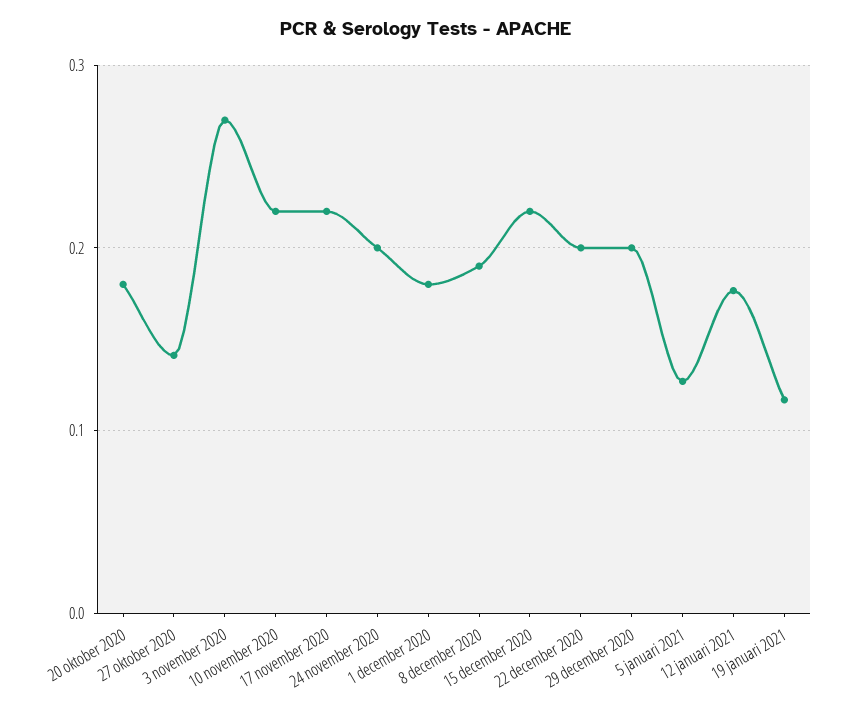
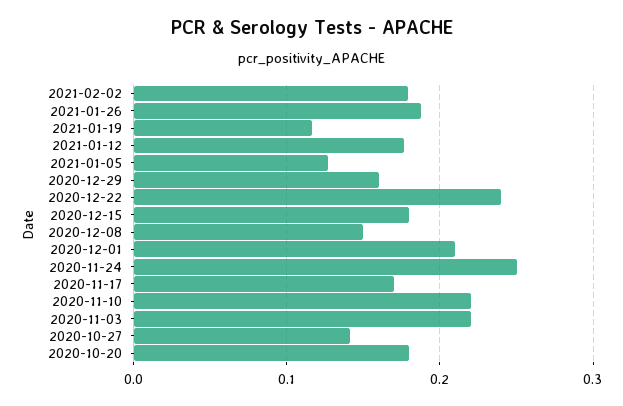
3 november 2020: 0.27 -> 0.22
17 november 2020: 0.22 -> 0.17
24 november 2020: 0.2 -> 0.25
1 december 2020: 0.18 -> 0.21
8 december 2020: 0.19 -> 0.15
15 december 2020: 0.22 -> 0.18
22 december 2020: 0.2 -> 0.24
29 december 2020: 0.2 -> 0.16
2021-02-02: none -> 0.18
2021-01-26: none -> 0.19

